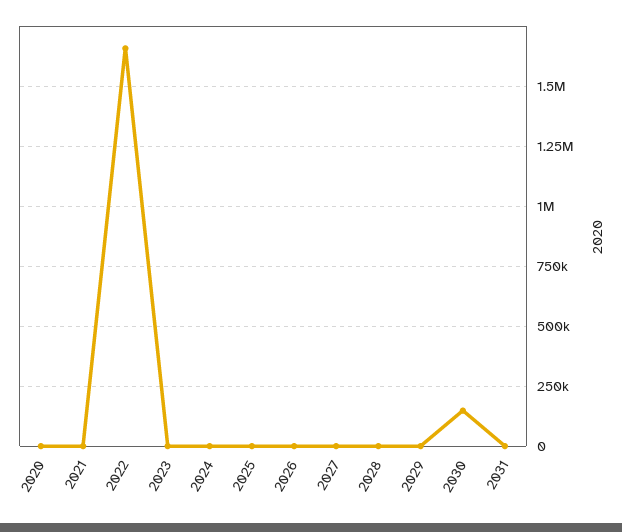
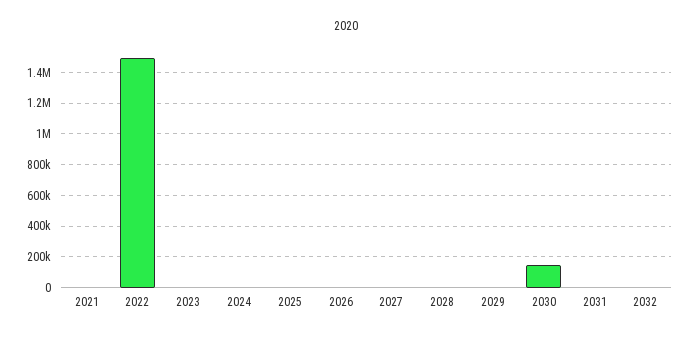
2020: 0 -> none
2022: 1650000 -> 1500000
2032: none -> 0

